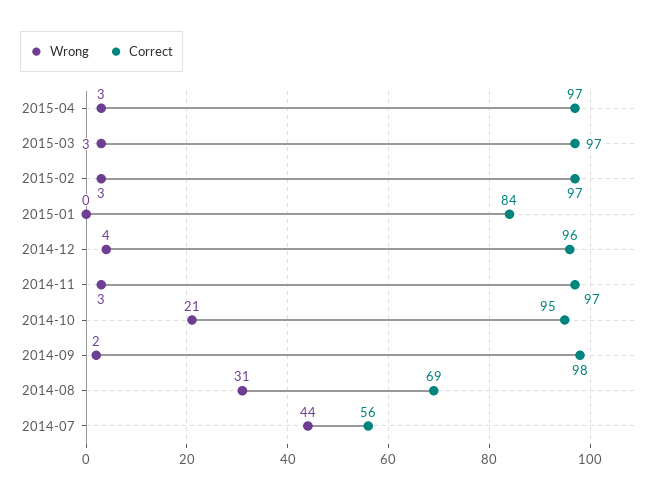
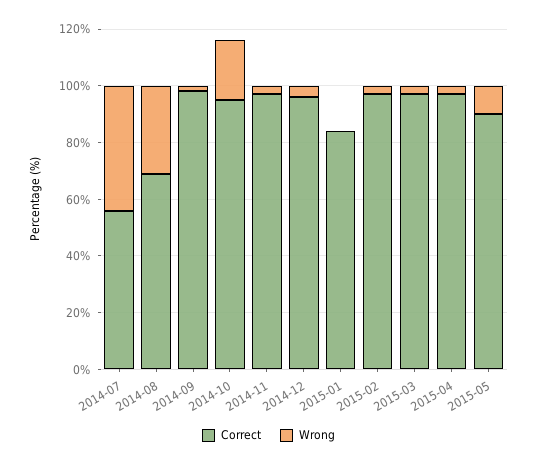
Correct, 2015-05: none -> 90
Wrong, 2015-05: none -> 10

